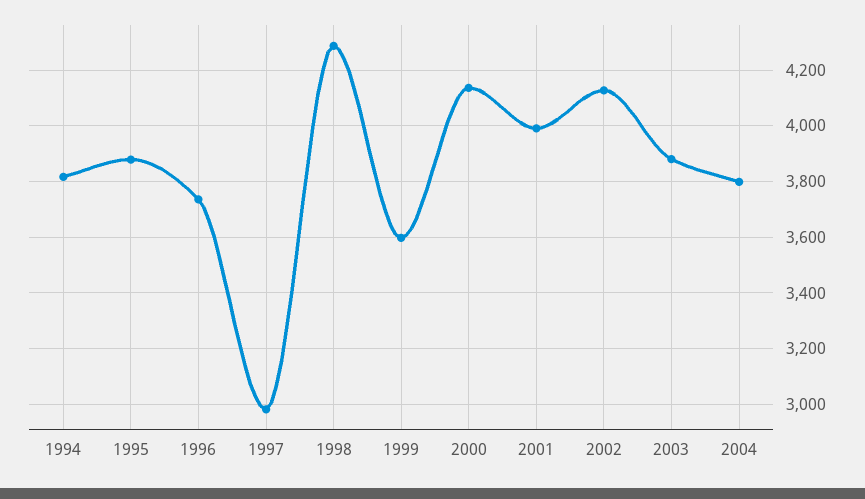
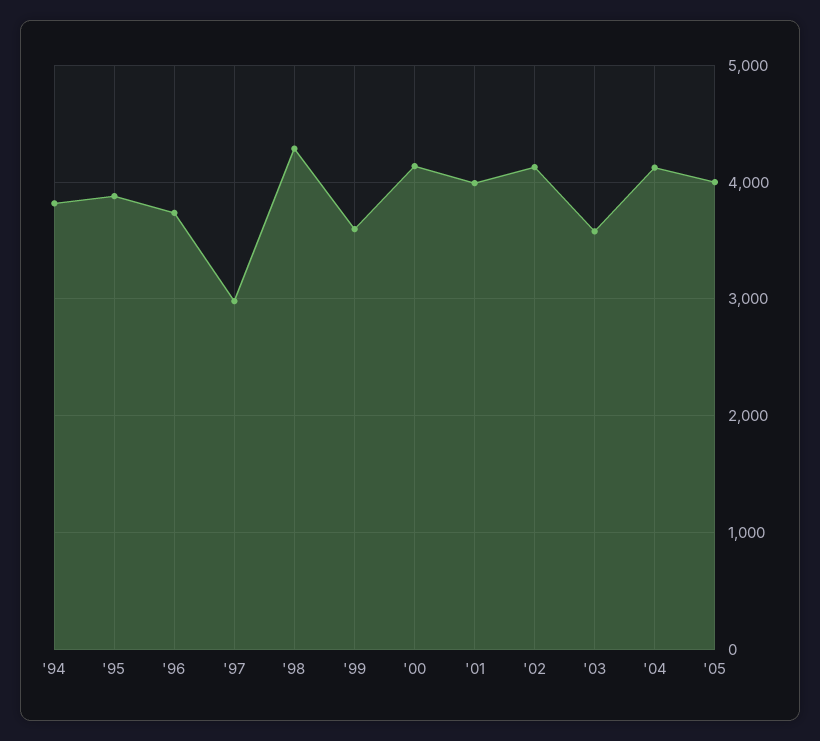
2003: 3875 -> 3600
2004: 3800 -> 4100
'05: none -> 4000

